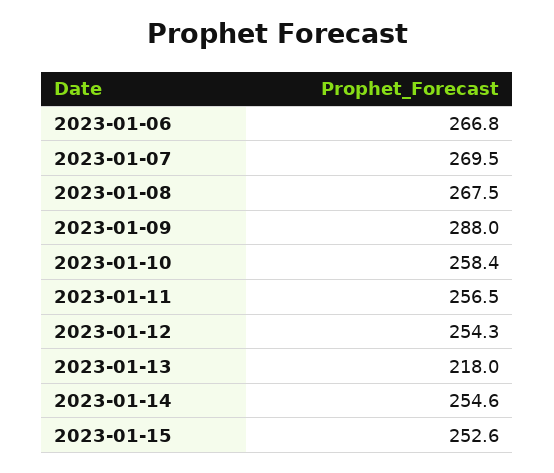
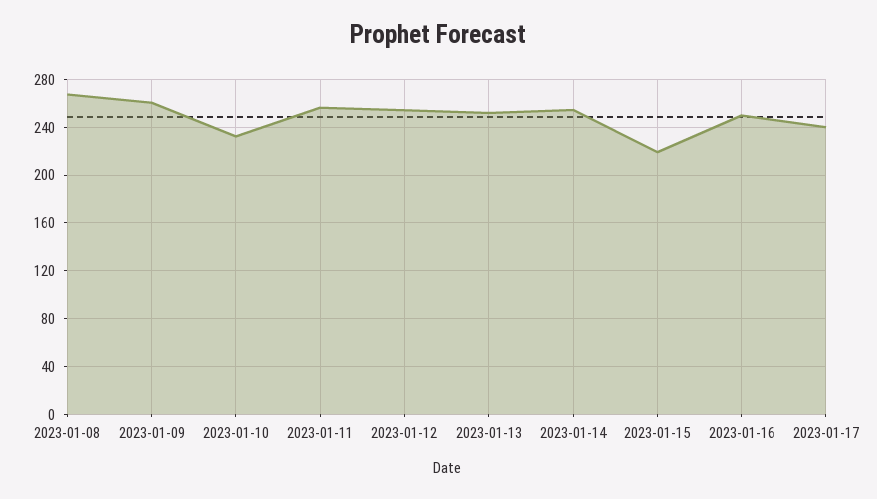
2023-01-06: 266.8 -> none
2023-01-07: 269.5 -> none
2023-01-09: 288 -> 260
2023-01-10: 258.4 -> 230
2023-01-13: 218 -> 250
2023-01-15: 252.6 -> 220
2023-01-16: none -> 250
2023-01-17: none -> 240

